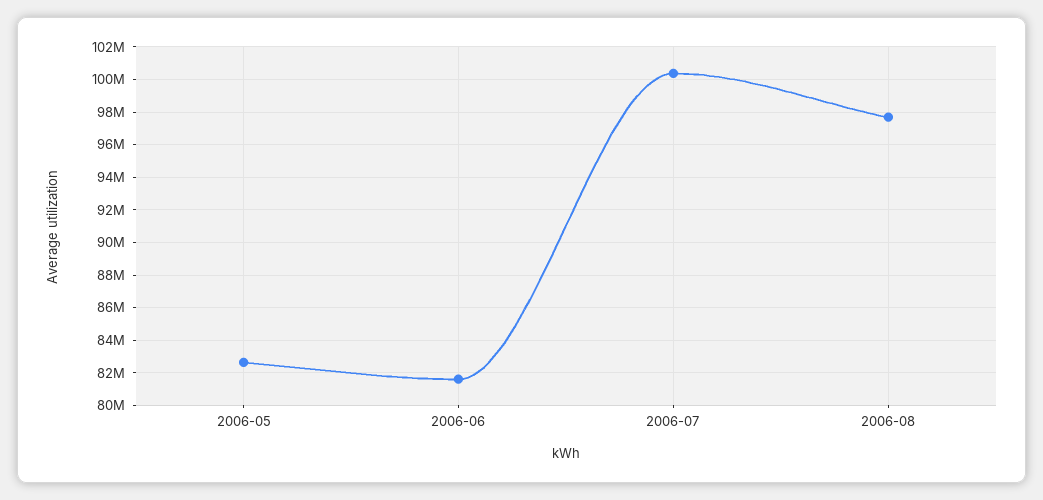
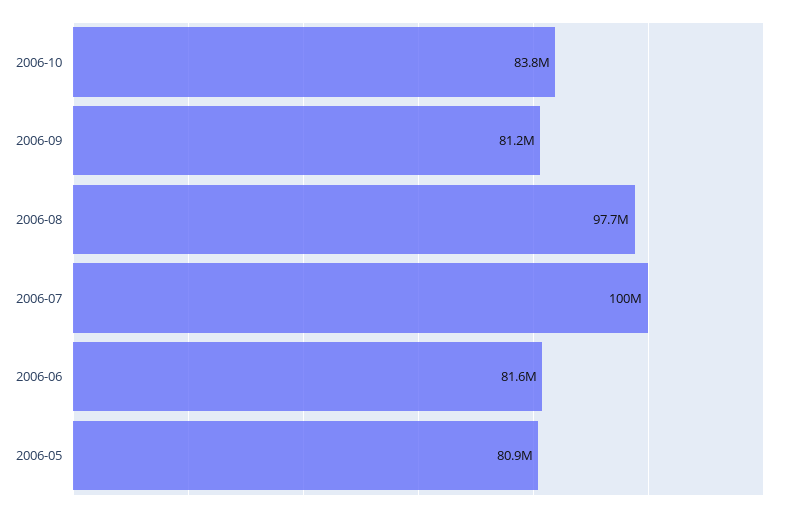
2006-05: 82500000 -> 80900000
2006-10: none -> 83800000
2006-09: none -> 81200000

